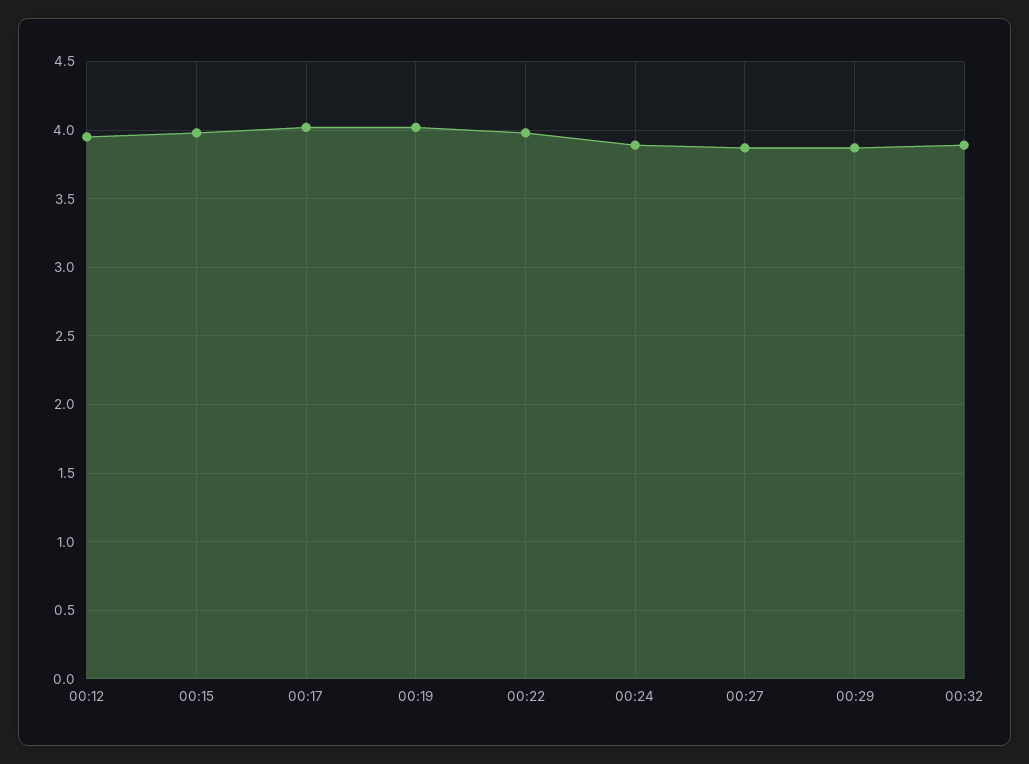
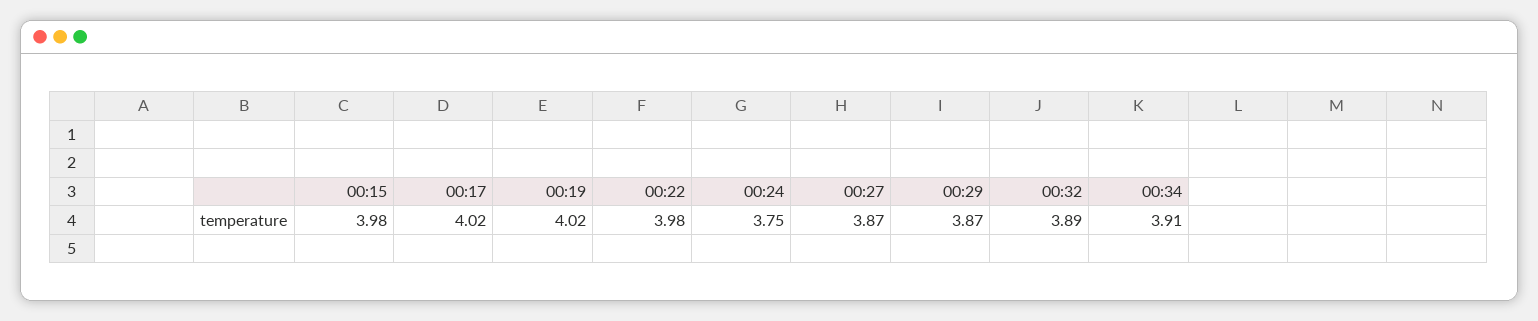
00:12: 3.95 -> none
00:24: 3.9 -> 3.75
00:34: none -> 3.91

